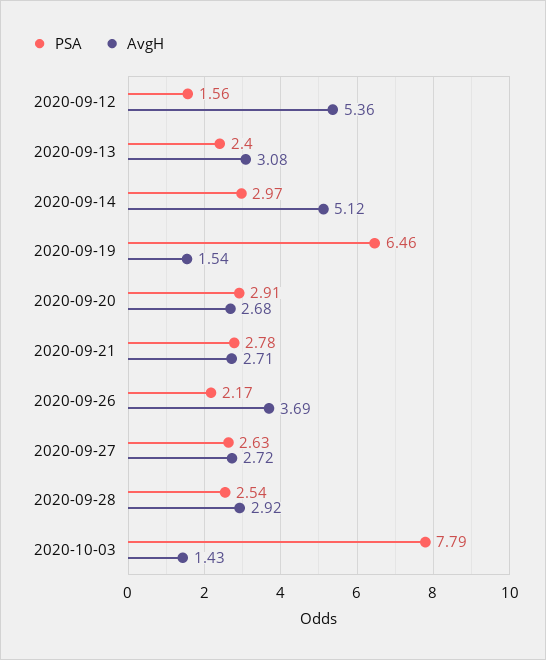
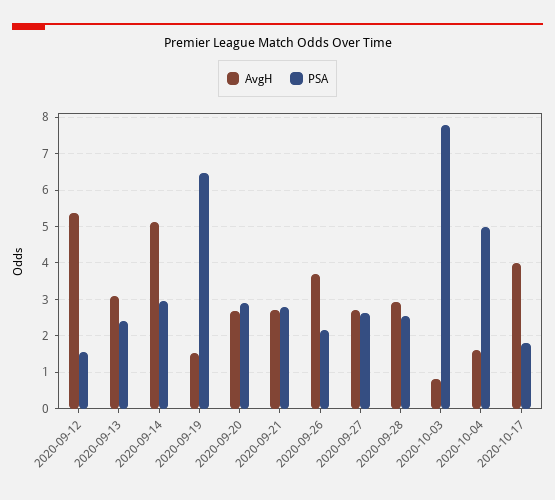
AvgH, 2020-10-03: 1.43 -> 0.8
AvgH, 2020-10-04: none -> 1.6
PSA, 2020-10-04: none -> 5
AvgH, 2020-10-17: none -> 4
PSA, 2020-10-17: none -> 1.8

